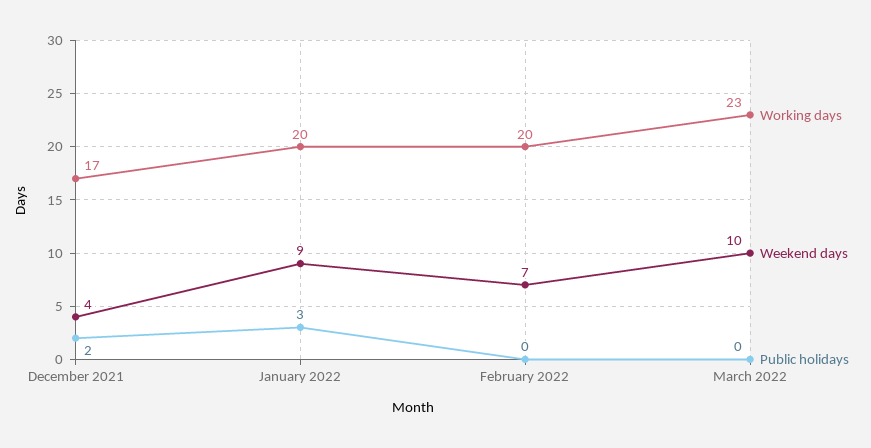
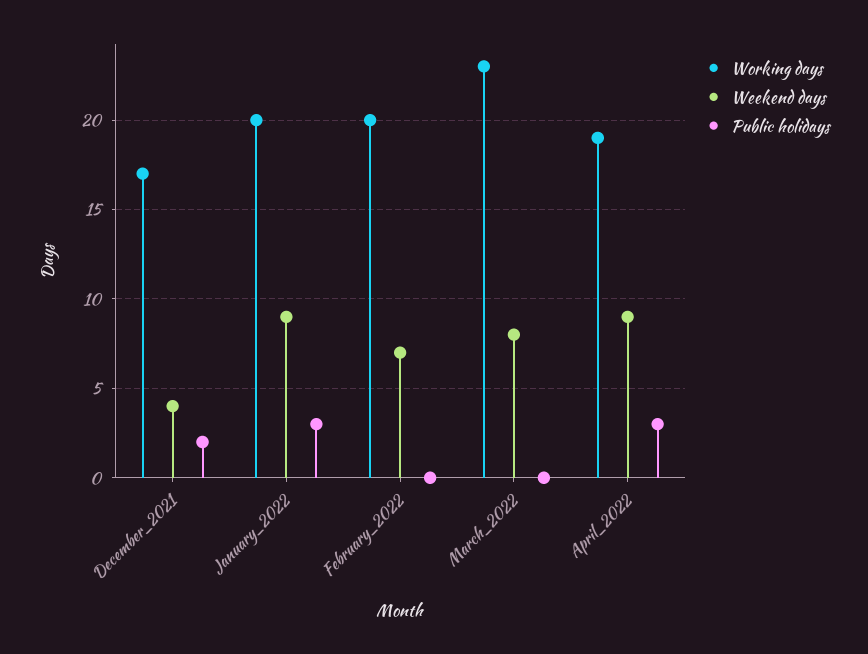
Weekend days, March 2022: 10 -> 8
Working days, April_2022: none -> 19
Weekend days, April_2022: none -> 9
Public holidays, April_2022: none -> 3

